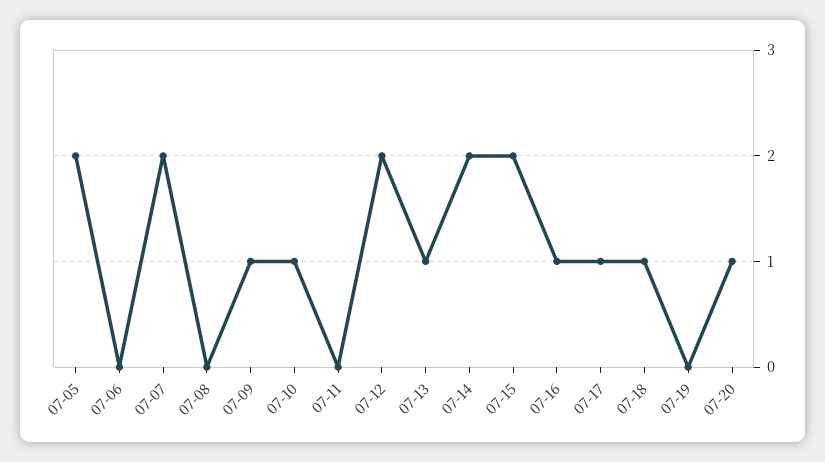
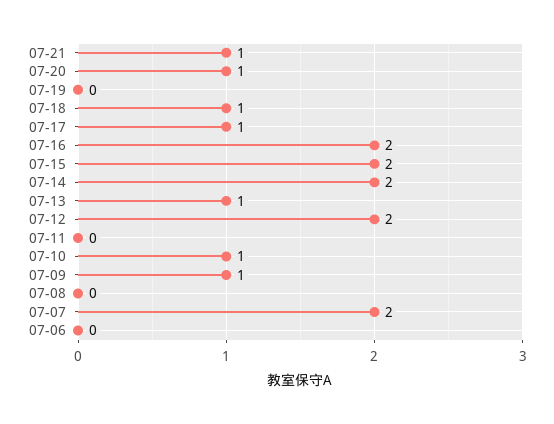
07-05: 2 -> none
07-16: 1 -> 2
07-21: none -> 1

